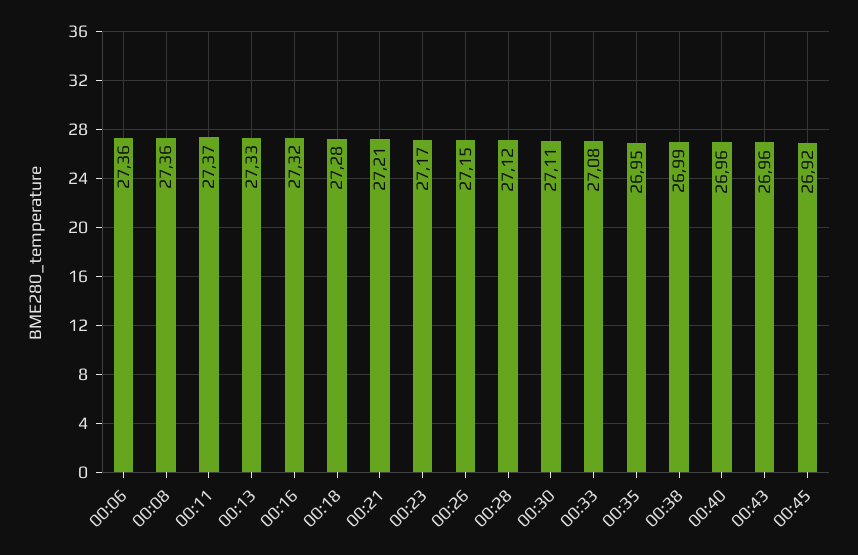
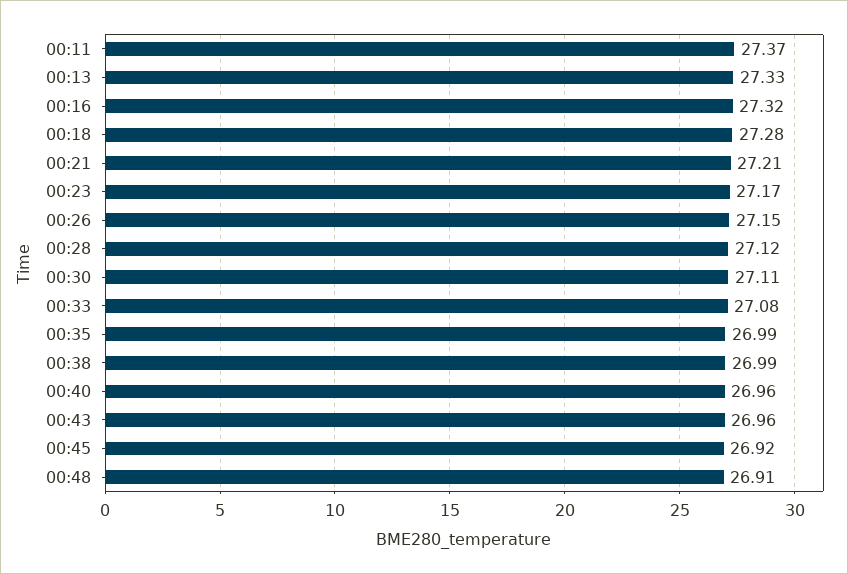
00:06: 27.36 -> none
00:08: 27.36 -> none
00:35: 26.95 -> 26.99
00:48: none -> 26.91

